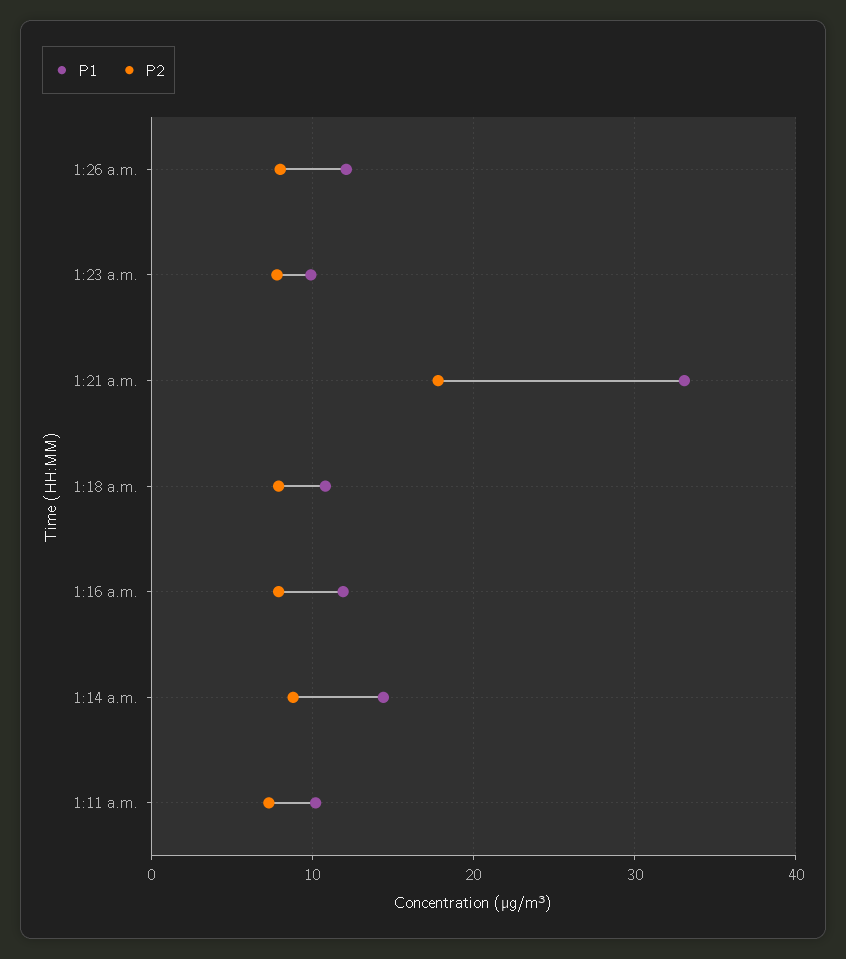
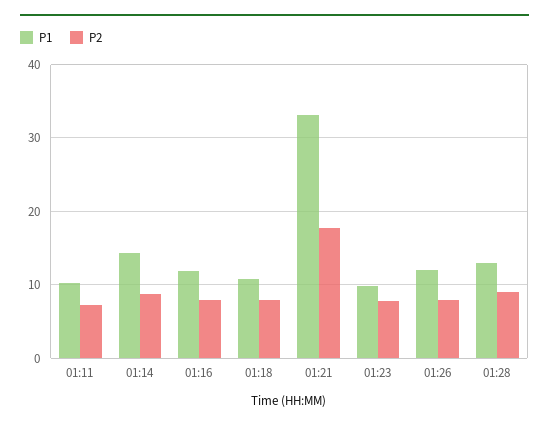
P1, 01:28: none -> 13
P2, 01:28: none -> 9

